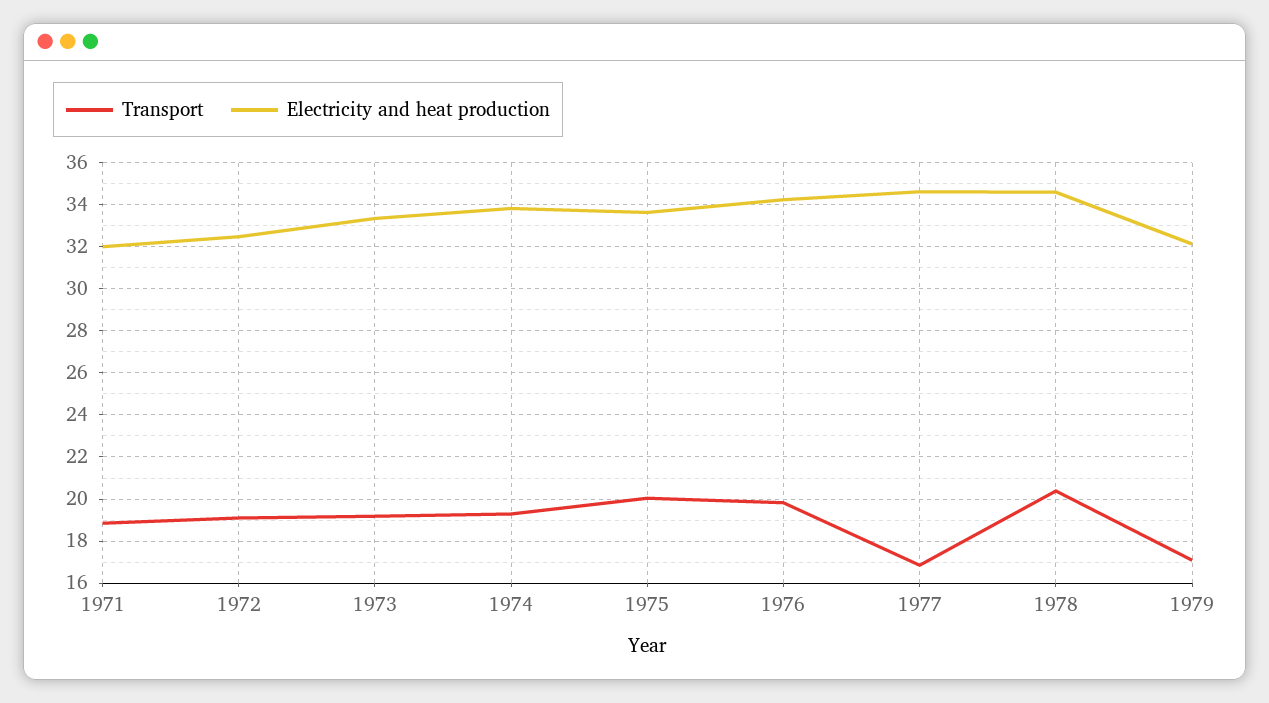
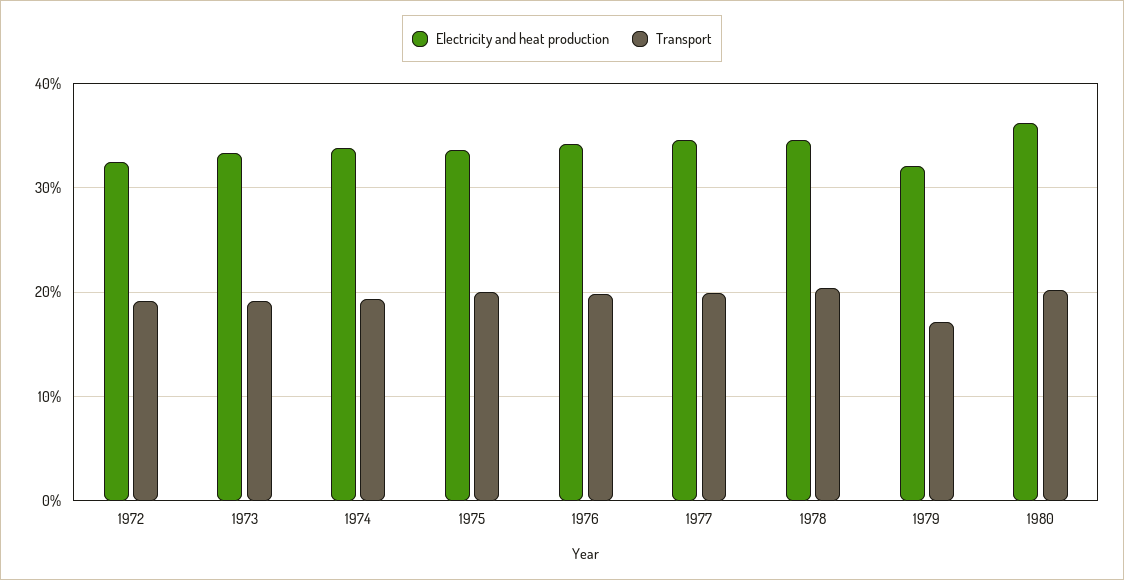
Transport, 1971: 19 -> none
Electricity and heat production, 1971: 32 -> none
Transport, 1977: 17 -> 20
Electricity and heat production, 1980: none -> 36
Transport, 1980: none -> 20

